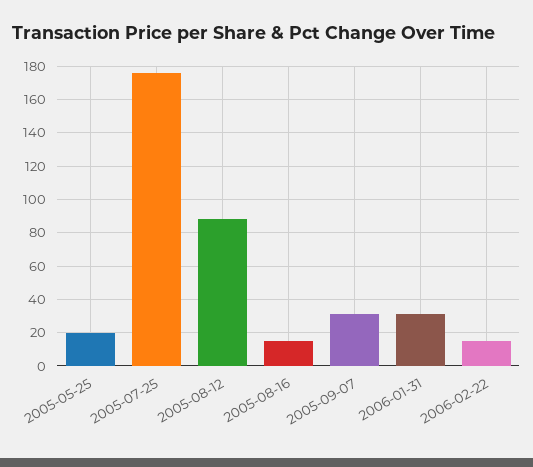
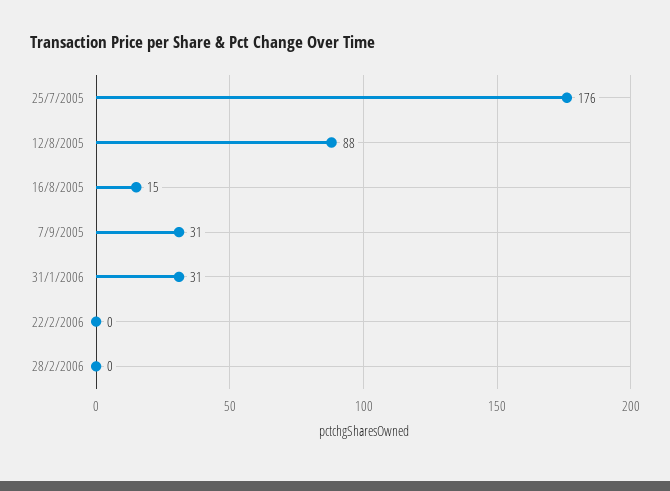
2005-05-25: 20 -> none
2006-02-22: 15 -> 0
28/2/2006: none -> 0

